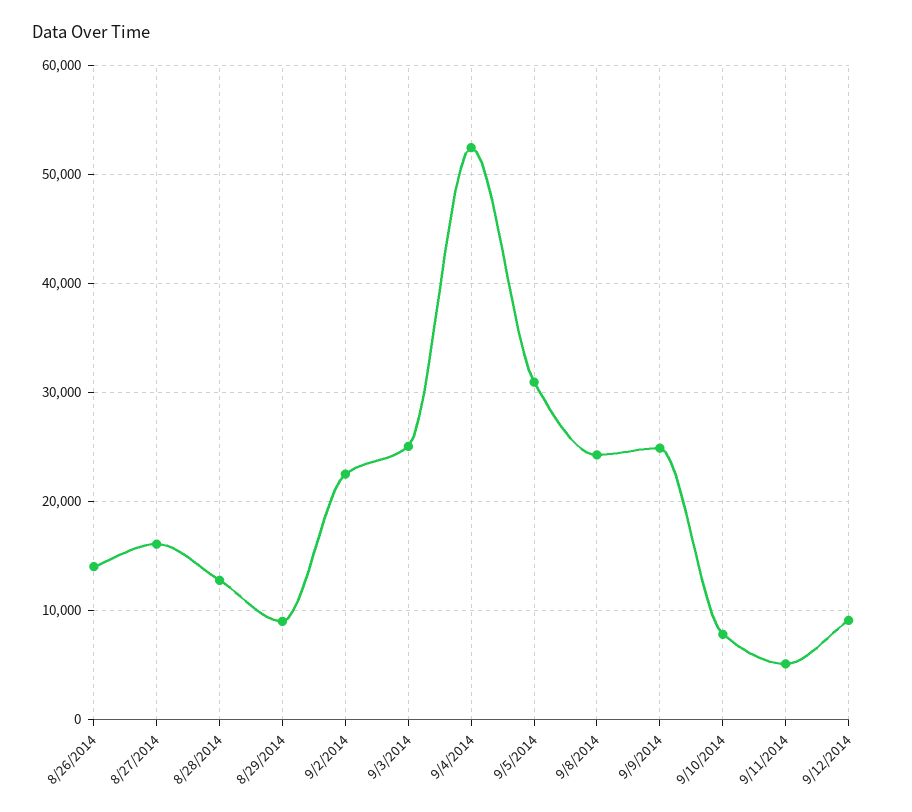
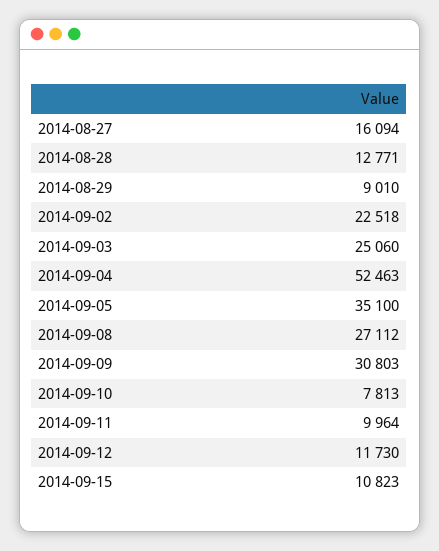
8/26/2014: 14000 -> none
9/5/2014: 31000 -> 35100
9/8/2014: 24000 -> 27112
9/9/2014: 25000 -> 30803
9/11/2014: 5000 -> 9964
9/12/2014: 9000 -> 11730
2014-09-15: none -> 10823

